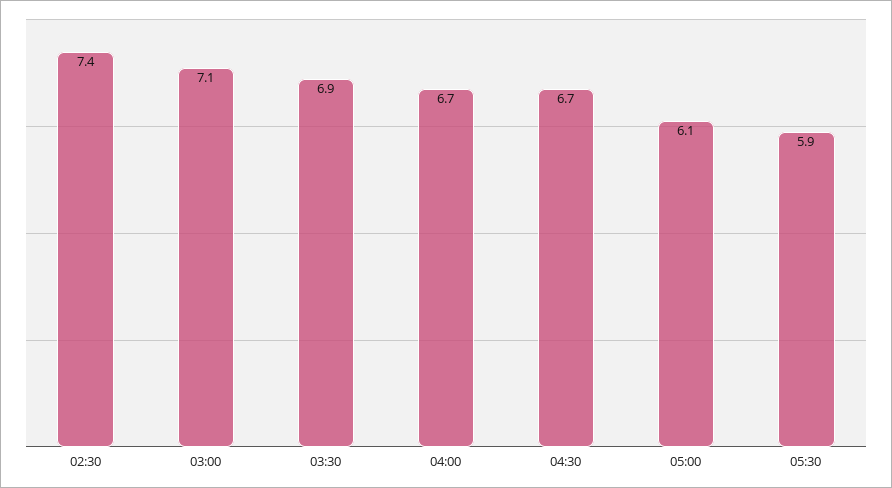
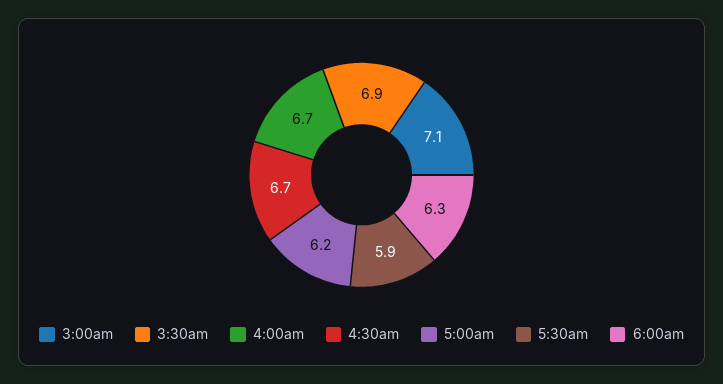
02:30: 7.4 -> none
05:00: 6.1 -> 6.2
6:00am: none -> 6.3

